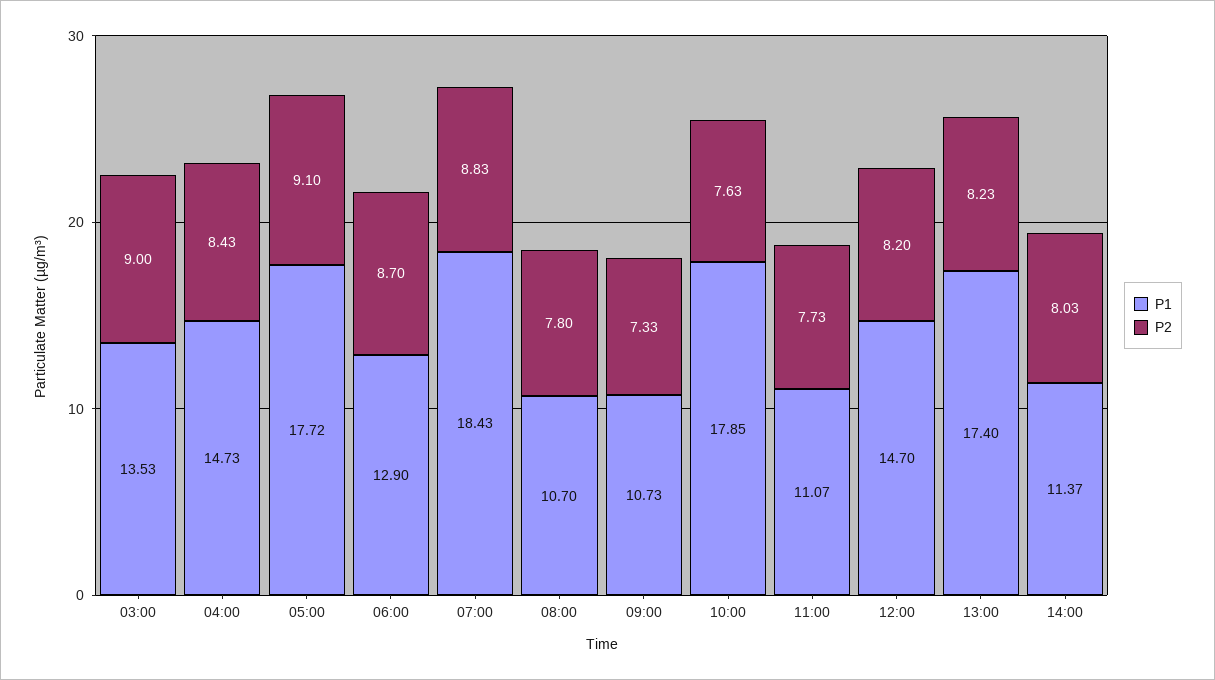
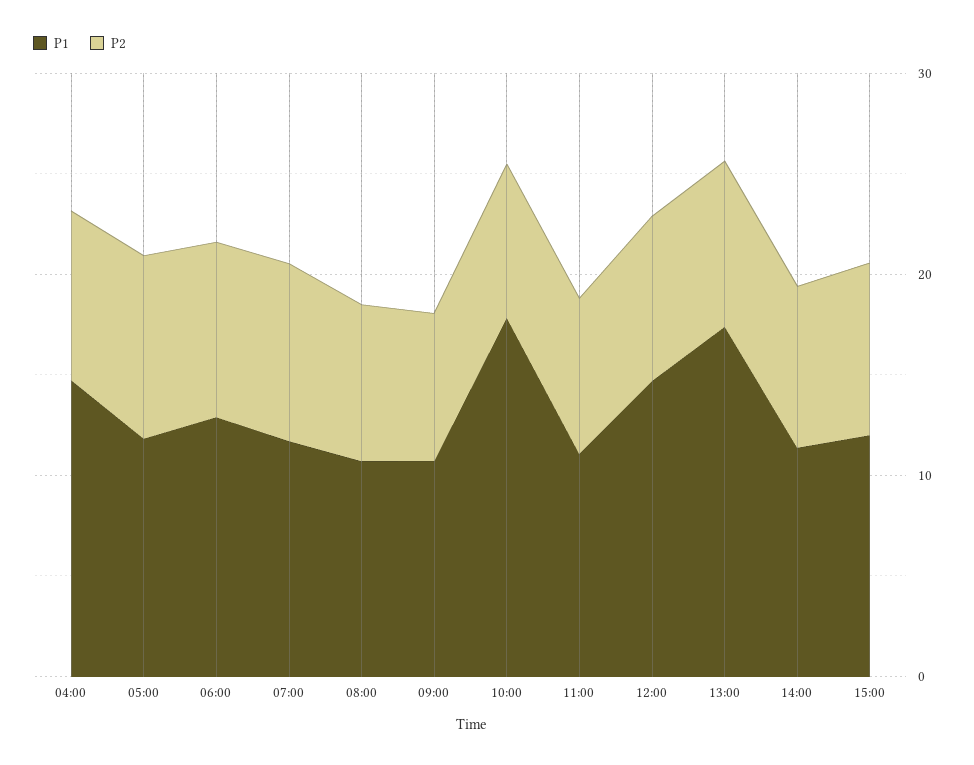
P1, 03:00: 13.53 -> none
P2, 03:00: 9 -> none
P1, 05:00: 17.72 -> 12
P1, 07:00: 18.43 -> 12
P1, 15:00: none -> 12
P2, 15:00: none -> 8

